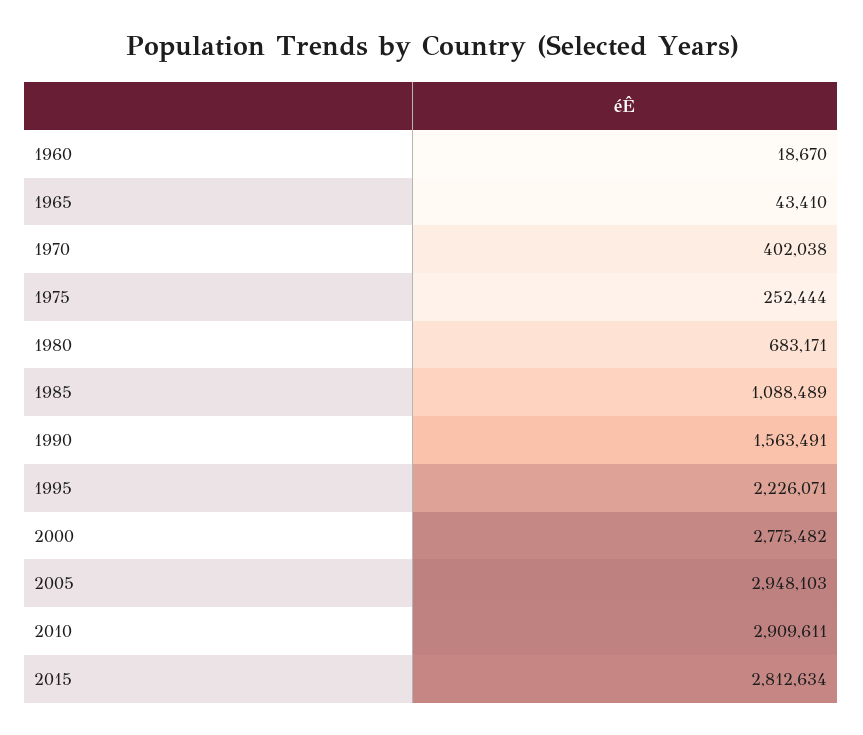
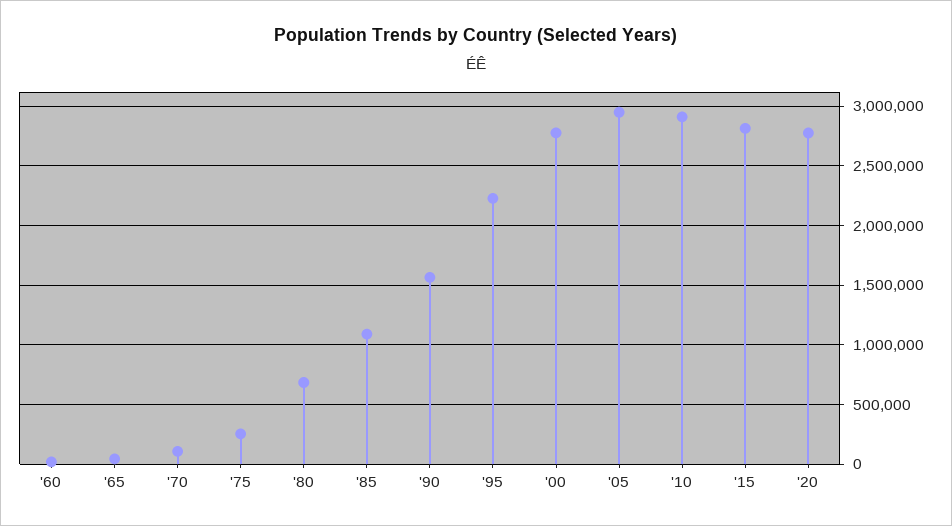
1970: 402038 -> 100000
'20: none -> 2800000

